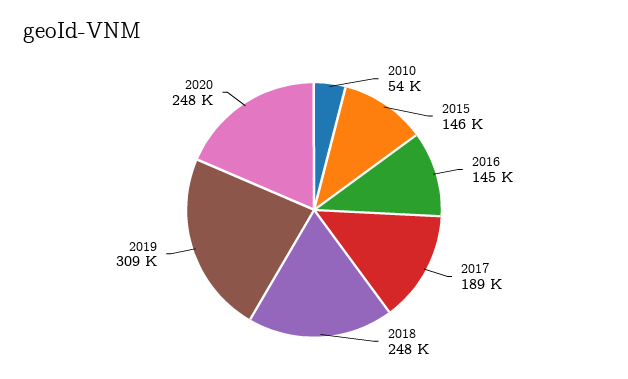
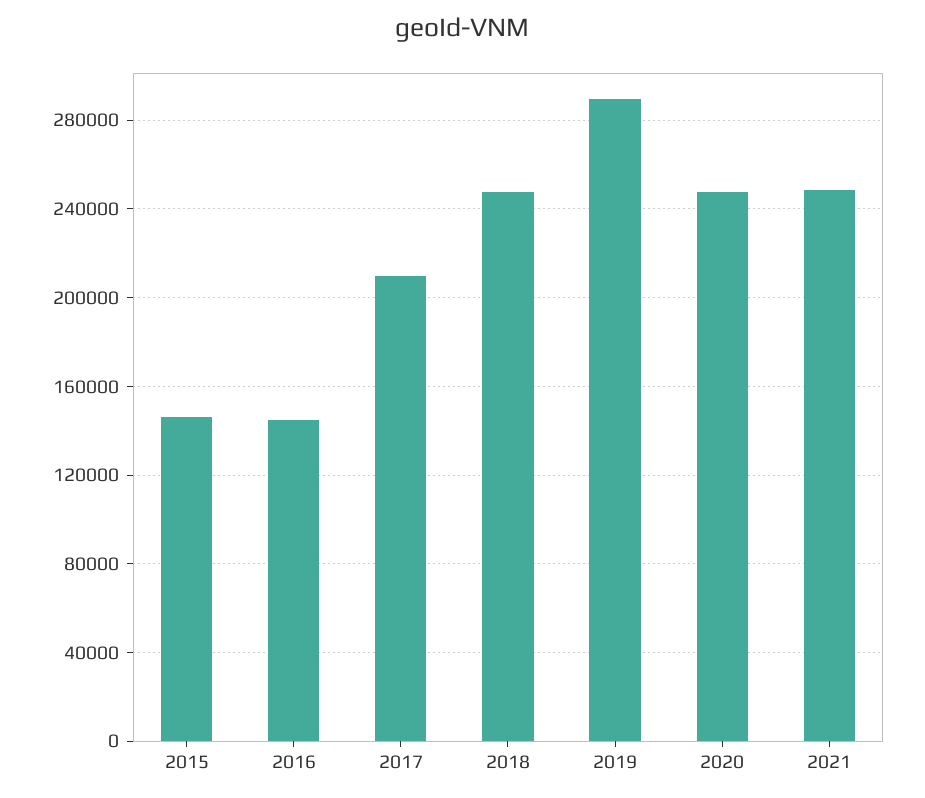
2010: 54000 -> none
2017: 189000 -> 210000
2019: 309000 -> 290000
2021: none -> 250000

